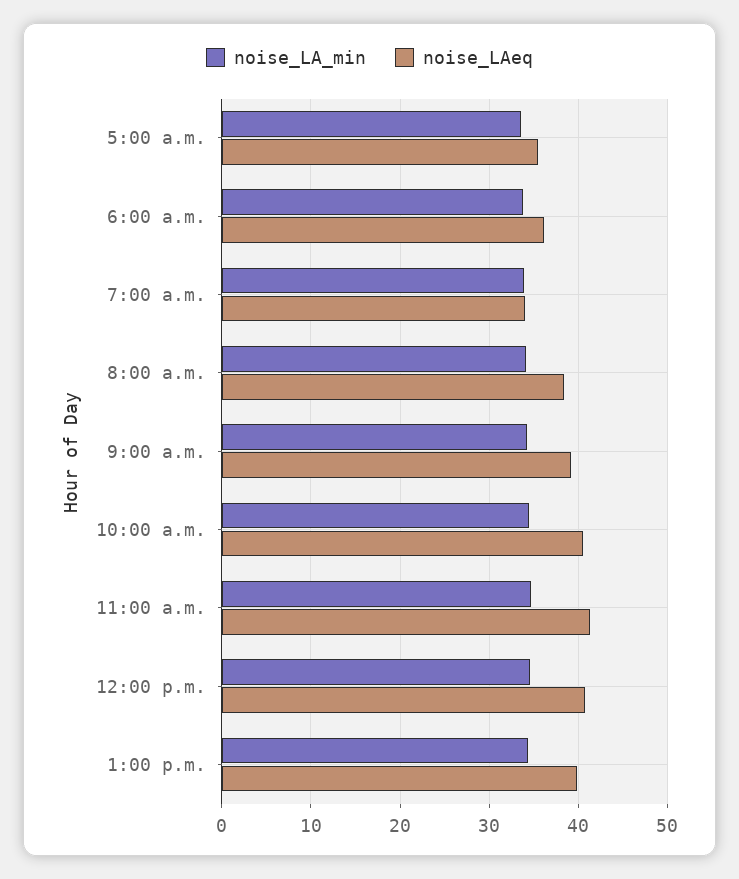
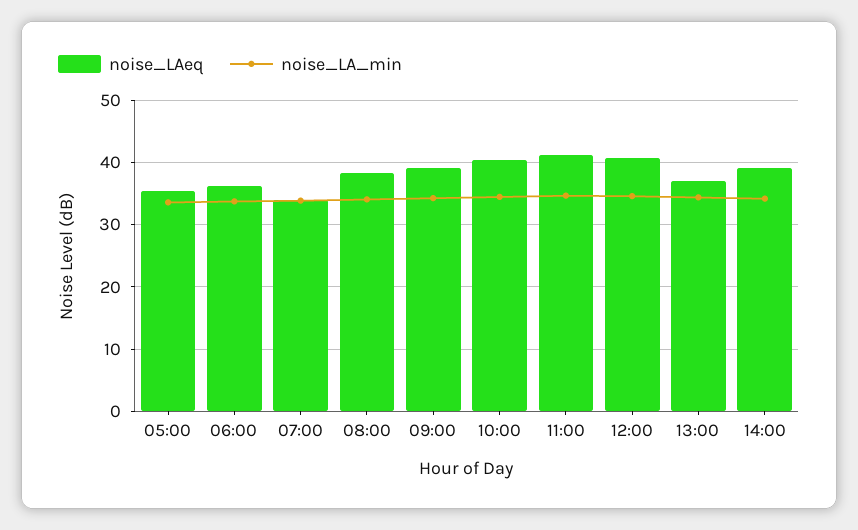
noise_LAeq, 1:00 p.m.: 40 -> 37
noise_LAeq, 14:00: none -> 39
noise_LA_min, 14:00: none -> 34

